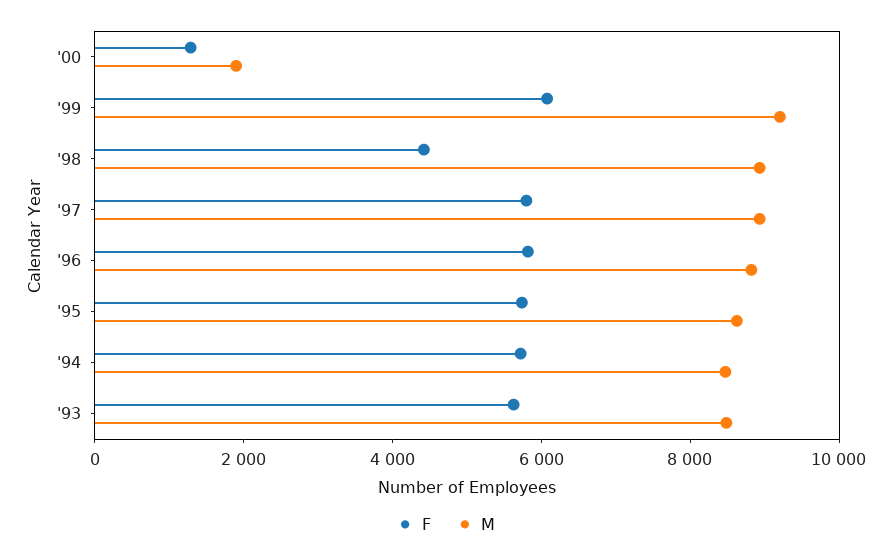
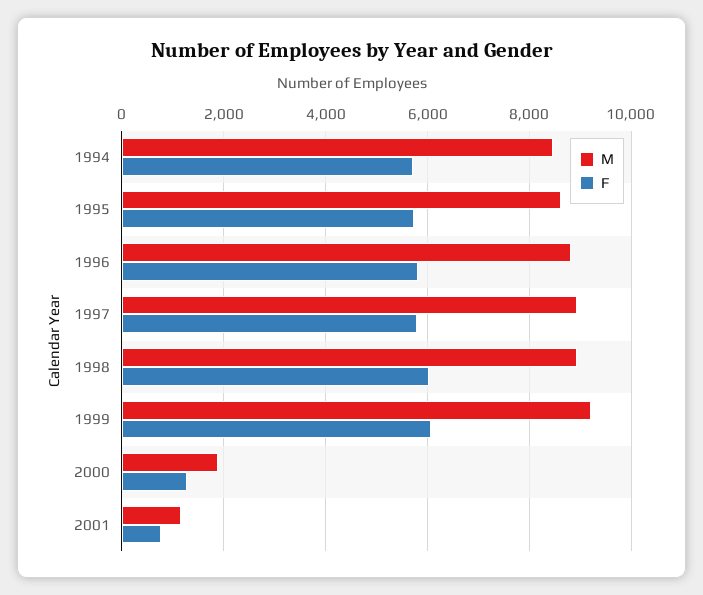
F, '98: 4500 -> 6000
F, '93: 5500 -> none
M, '93: 8500 -> none
M, 2001: none -> 1200
F, 2001: none -> 800

